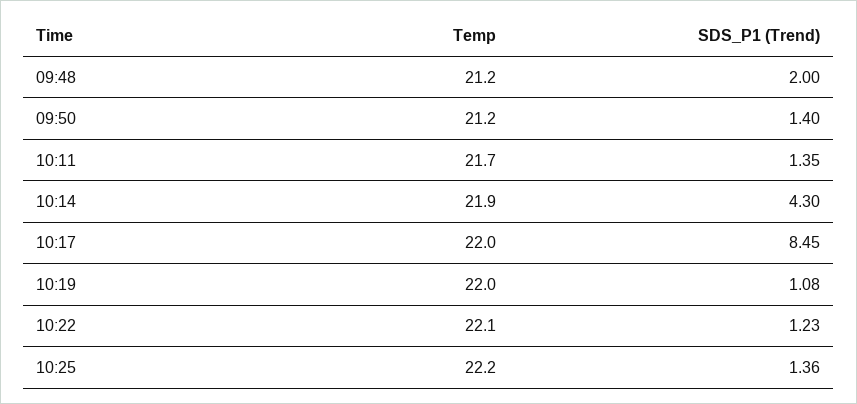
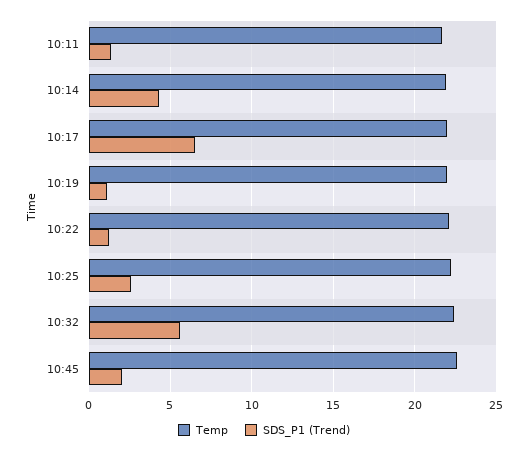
Temp, 09:48: 21.2 -> none
SDS_P1 (Trend), 09:48: 2 -> none
Temp, 09:50: 21.2 -> none
SDS_P1 (Trend), 09:50: 1.4 -> none
SDS_P1 (Trend), 10:17: 8.45 -> 6.5
SDS_P1 (Trend), 10:25: 1.36 -> 2.5
Temp, 10:32: none -> 22.5
SDS_P1 (Trend), 10:32: none -> 5.5
Temp, 10:45: none -> 22.5
SDS_P1 (Trend), 10:45: none -> 2

